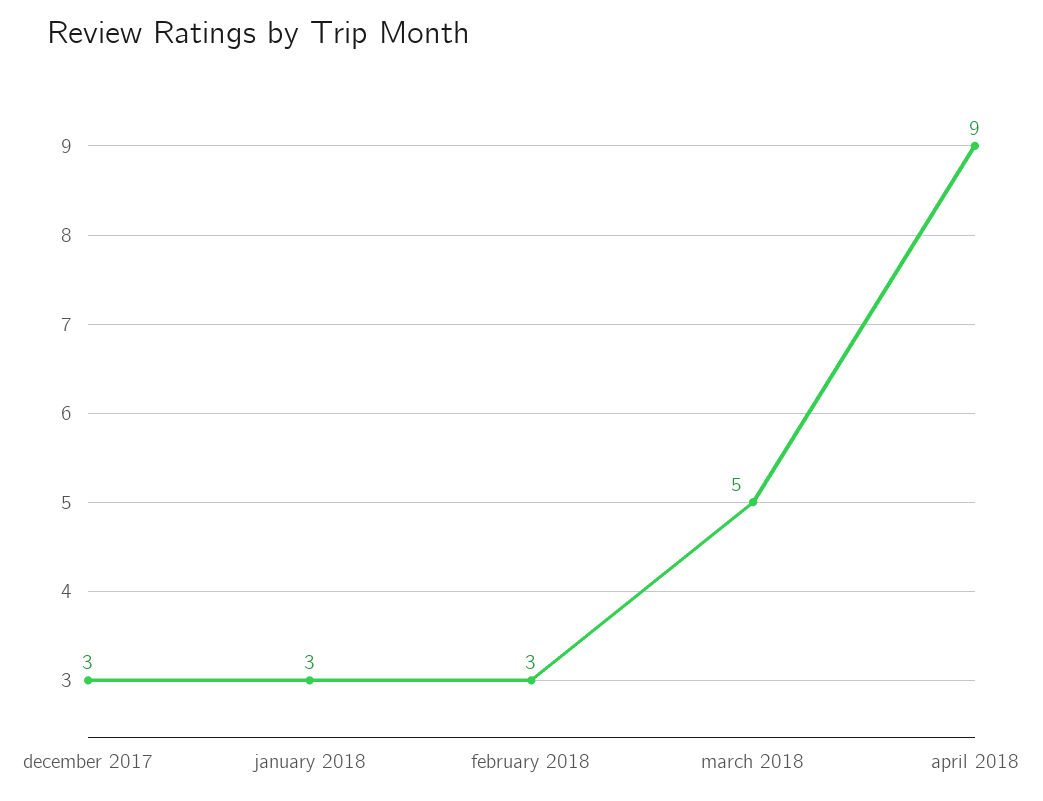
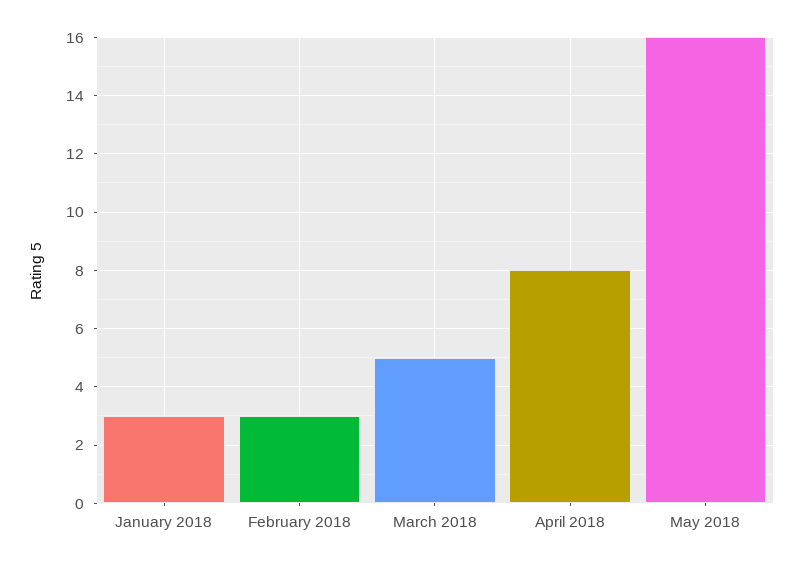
december 2017: 3 -> none
april 2018: 9 -> 8
May 2018: none -> 16

